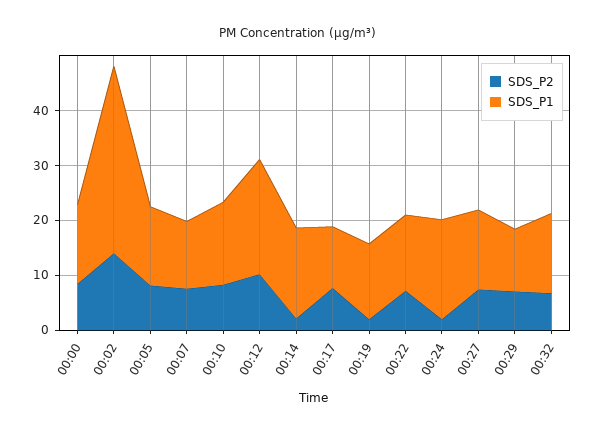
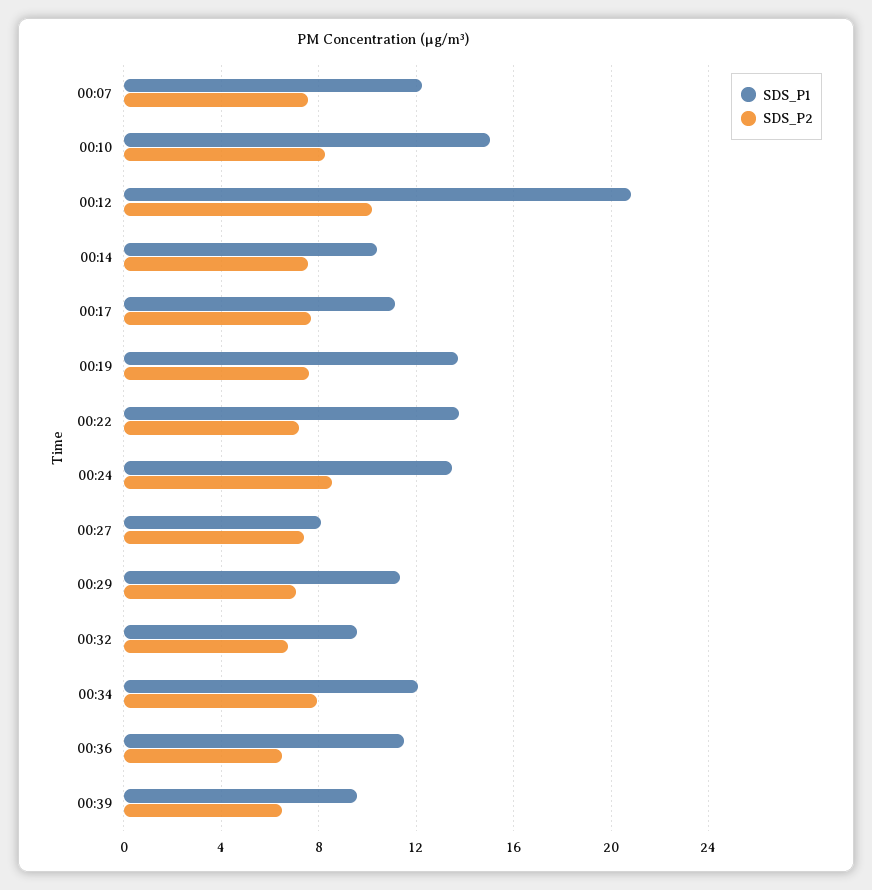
SDS_P2, 00:00: 8 -> none
SDS_P1, 00:00: 14 -> none
SDS_P2, 00:02: 14 -> none
SDS_P1, 00:02: 34 -> none
SDS_P2, 00:05: 8 -> none
SDS_P1, 00:05: 14 -> none
SDS_P2, 00:14: 2 -> 7.5
SDS_P1, 00:14: 16 -> 10.5
SDS_P2, 00:19: 2 -> 7.5
SDS_P2, 00:24: 2 -> 8.5
SDS_P1, 00:24: 18 -> 13.5
SDS_P1, 00:27: 14 -> 8
SDS_P1, 00:32: 14 -> 9.5
SDS_P1, 00:34: none -> 12
SDS_P2, 00:34: none -> 8
SDS_P1, 00:36: none -> 11.5
SDS_P2, 00:36: none -> 6.5
SDS_P1, 00:39: none -> 9.5
SDS_P2, 00:39: none -> 6.5

